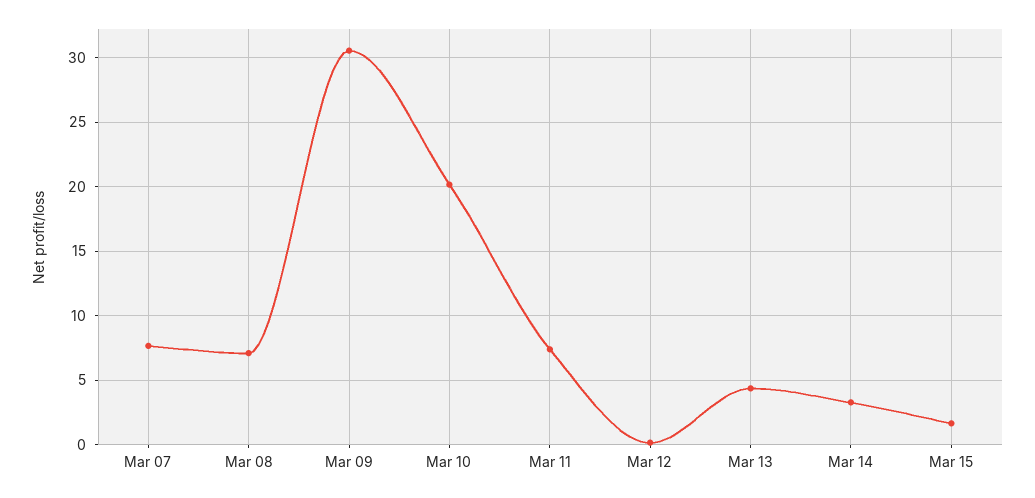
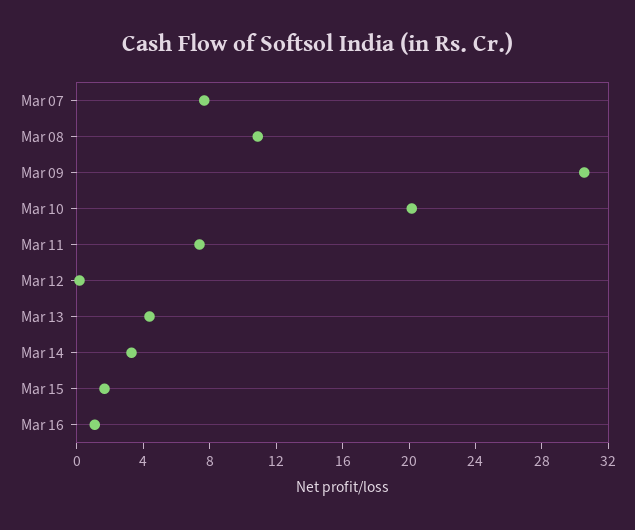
Mar 08: 7 -> 11
Mar 16: none -> 1

